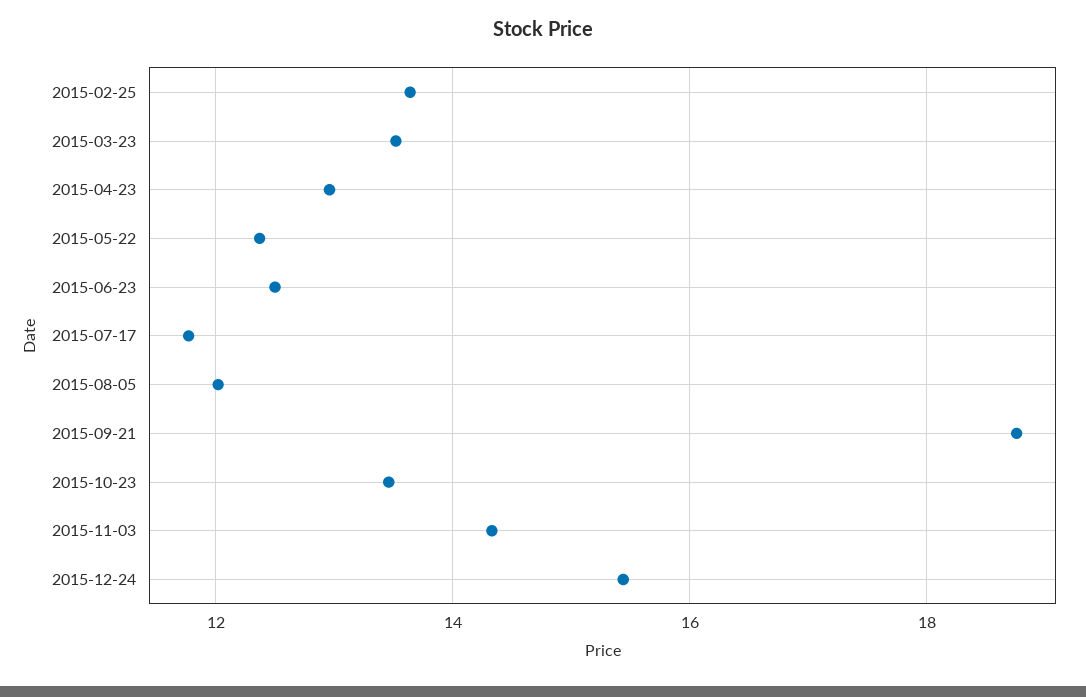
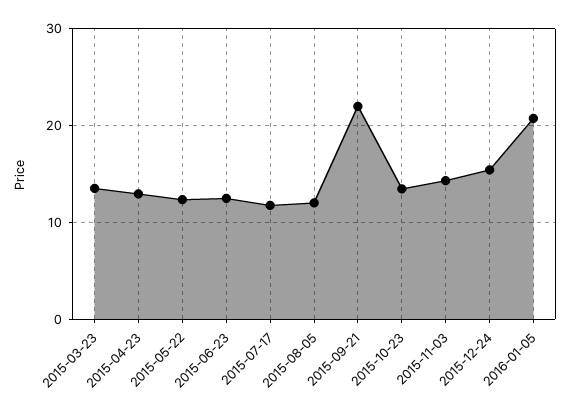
2015-02-25: 13.6 -> none
2015-09-21: 18.8 -> 22
2016-01-05: none -> 21

